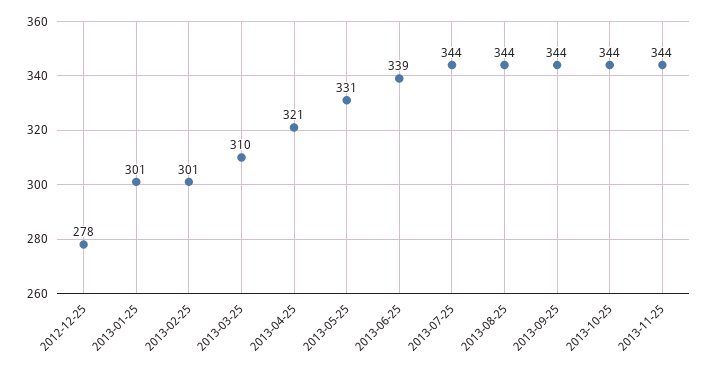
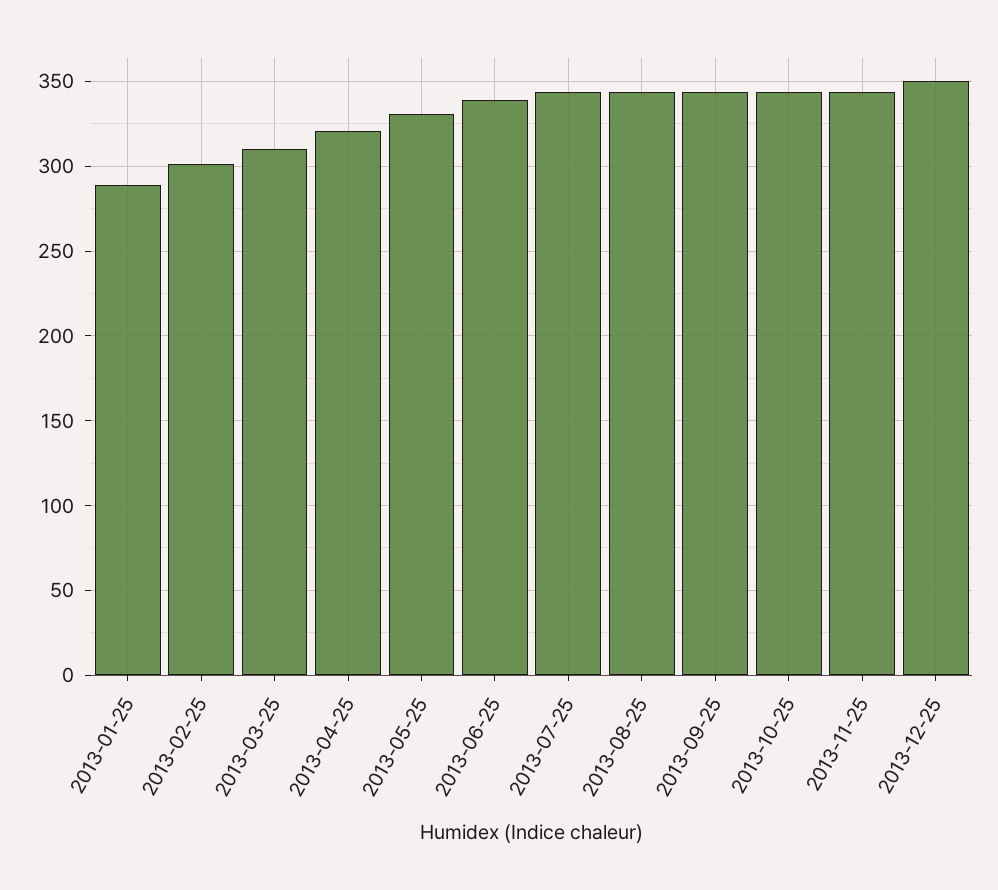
2012-12-25: 278 -> none
2013-01-25: 301 -> 290
2013-12-25: none -> 350

